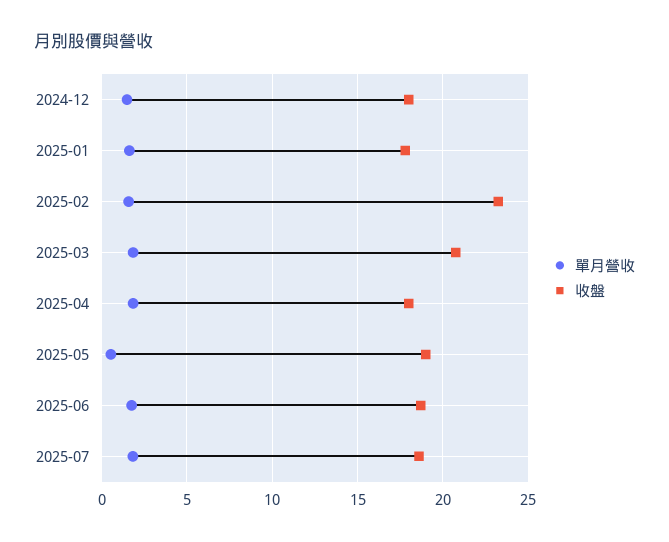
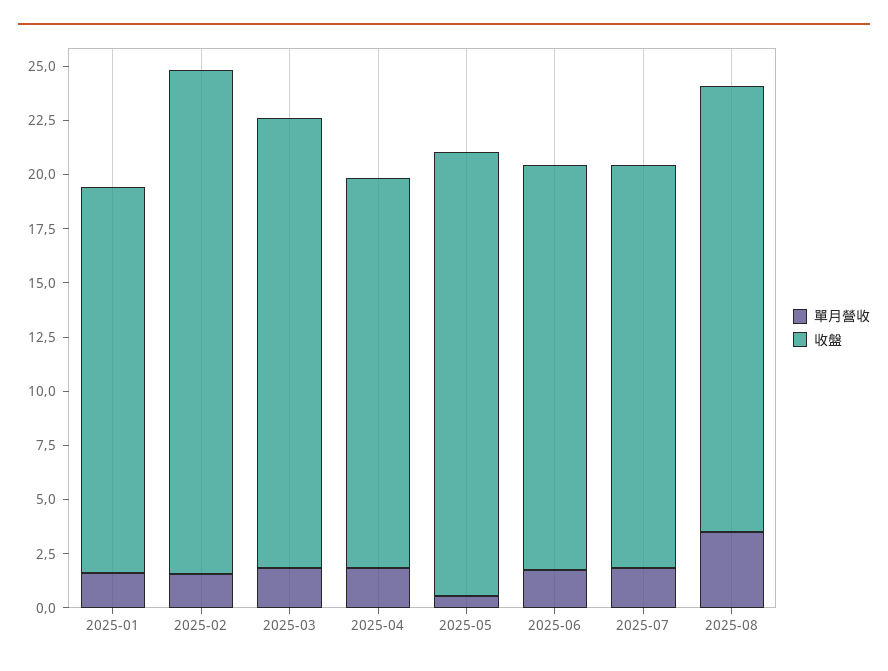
單月營收, 2024-12: 1.5 -> none
收盤, 2024-12: 18 -> none
收盤, 2025-05: 19 -> 20.5
單月營收, 2025-08: none -> 3.5
收盤, 2025-08: none -> 20.5

